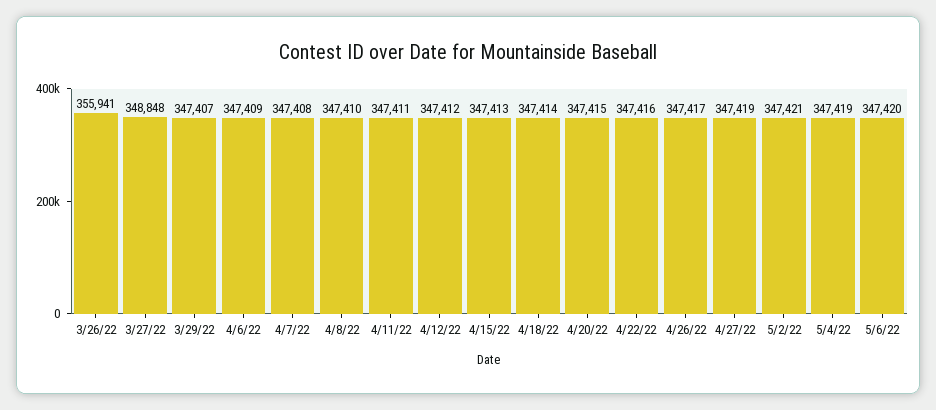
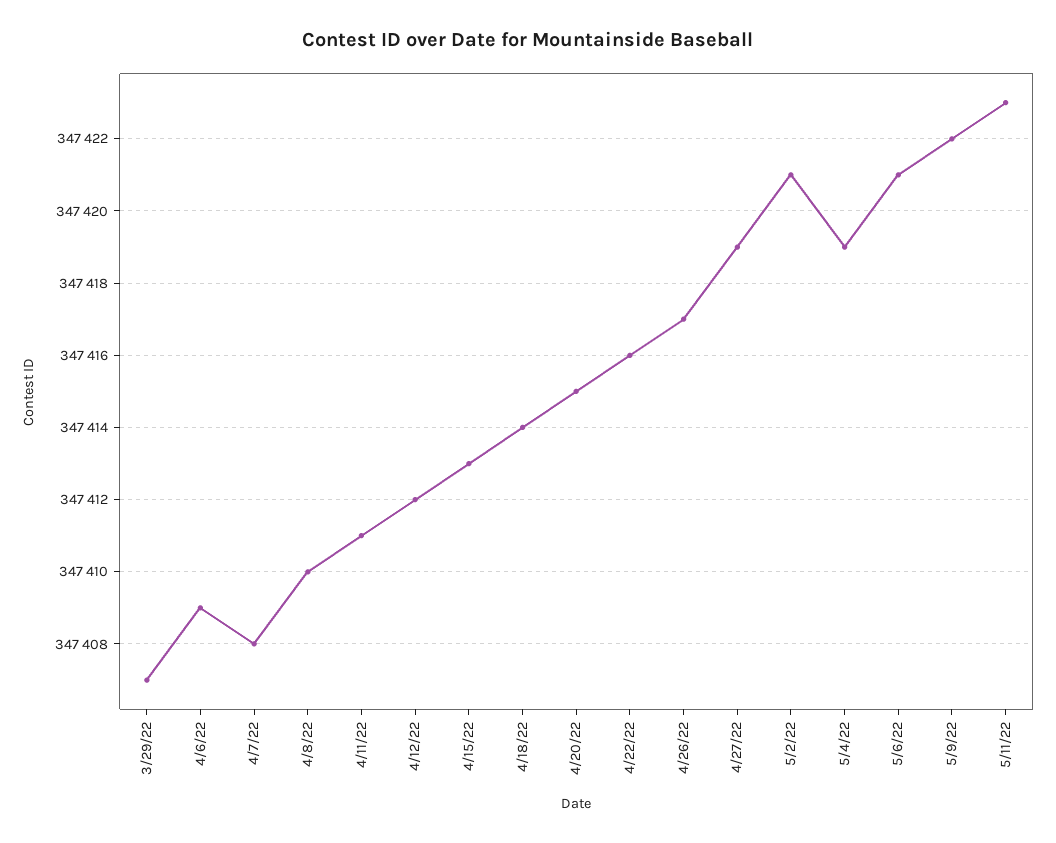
3/26/22: 355941 -> none
3/27/22: 348848 -> none
5/6/22: 347420 -> 347421
5/9/22: none -> 347422
5/11/22: none -> 347423

